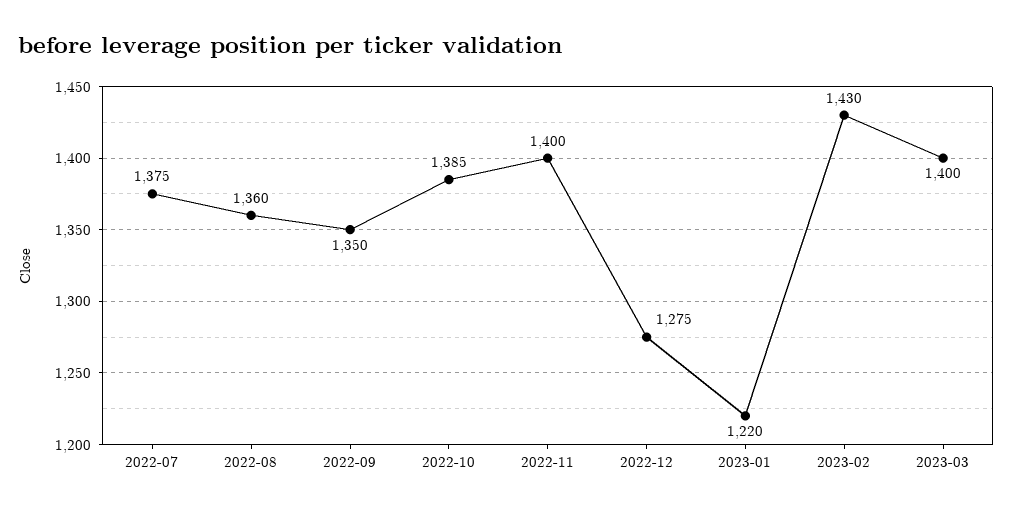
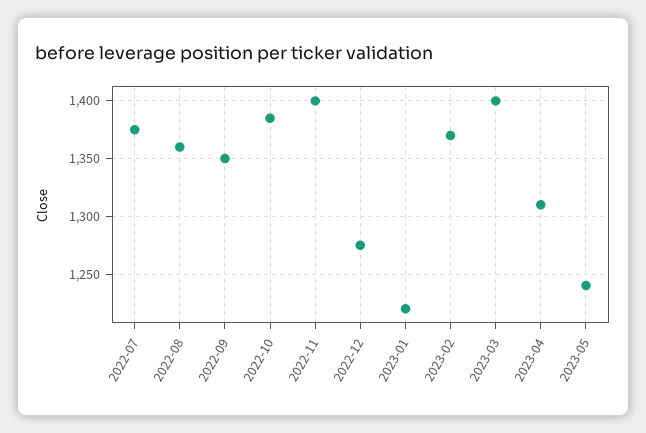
2023-02: 1430 -> 1370
2023-04: none -> 1310
2023-05: none -> 1240

